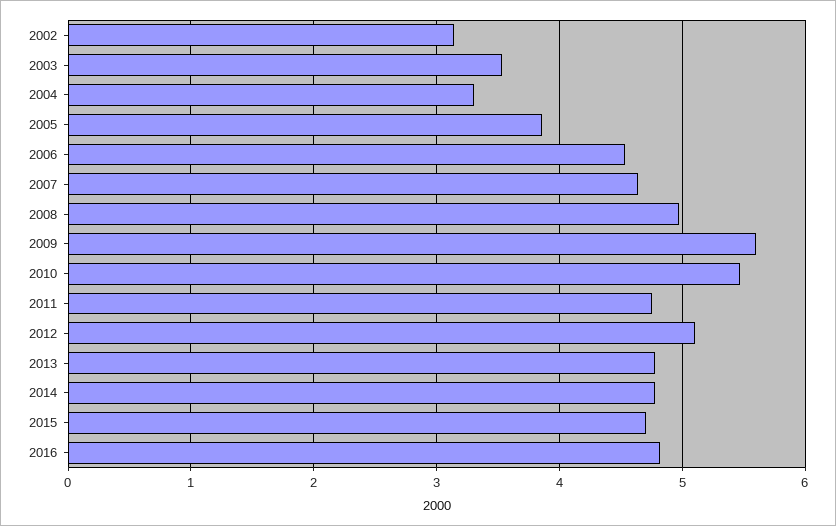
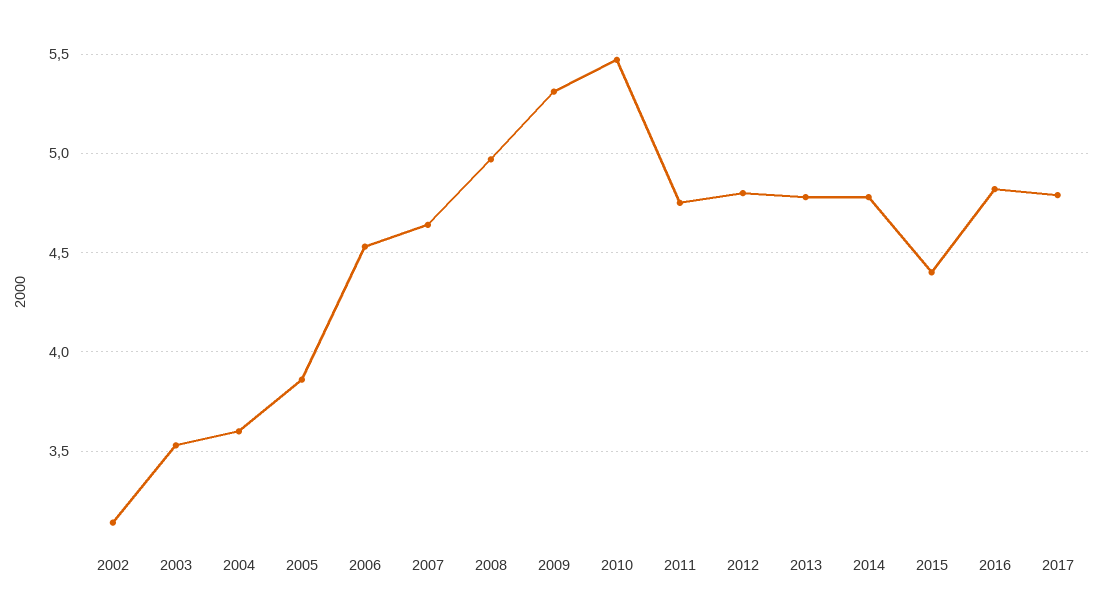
2004: 3.3 -> 3.6
2009: 5.6 -> 5.3
2012: 5.1 -> 4.8
2015: 4.7 -> 4.4
2017: none -> 4.8

